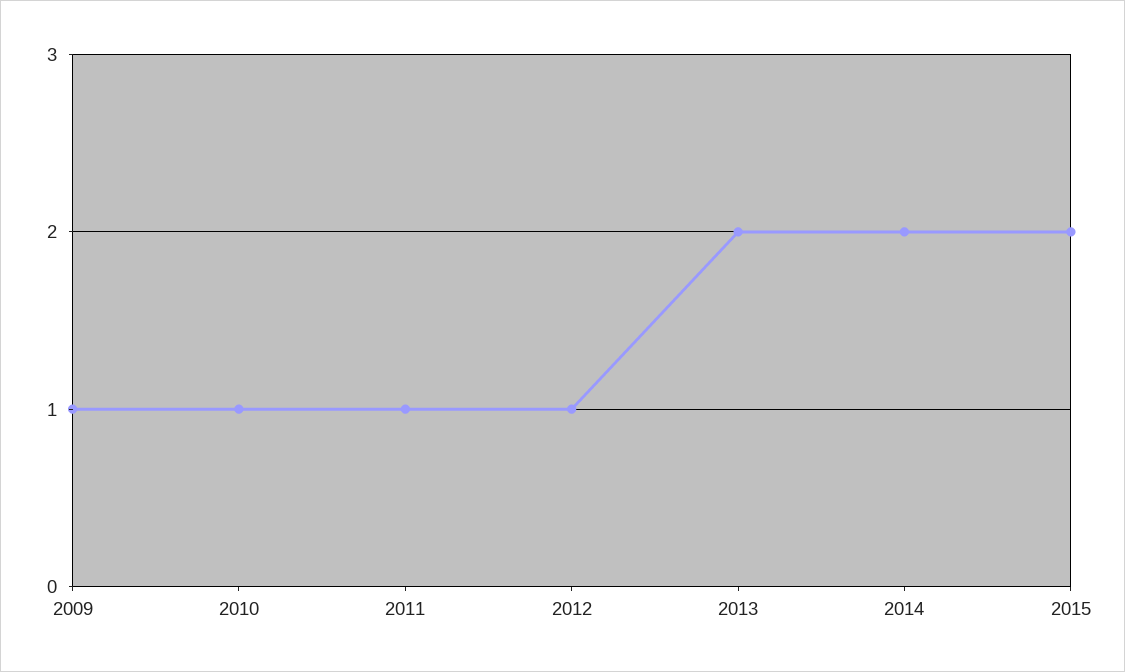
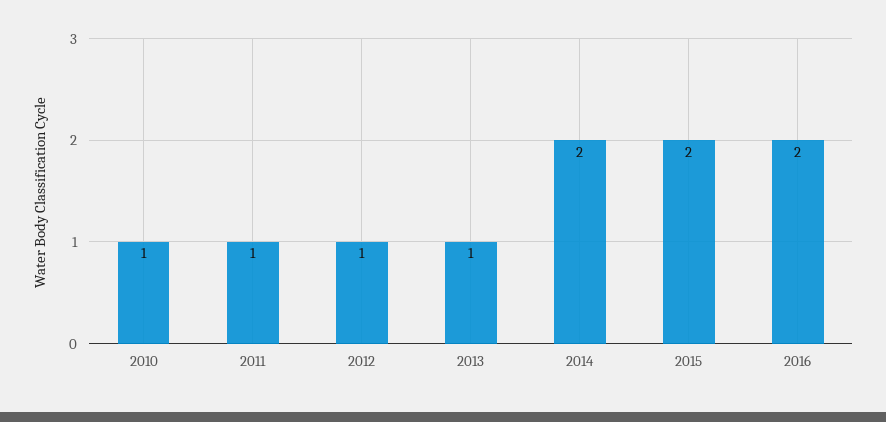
2009: 1 -> none
2013: 2 -> 1
2016: none -> 2

